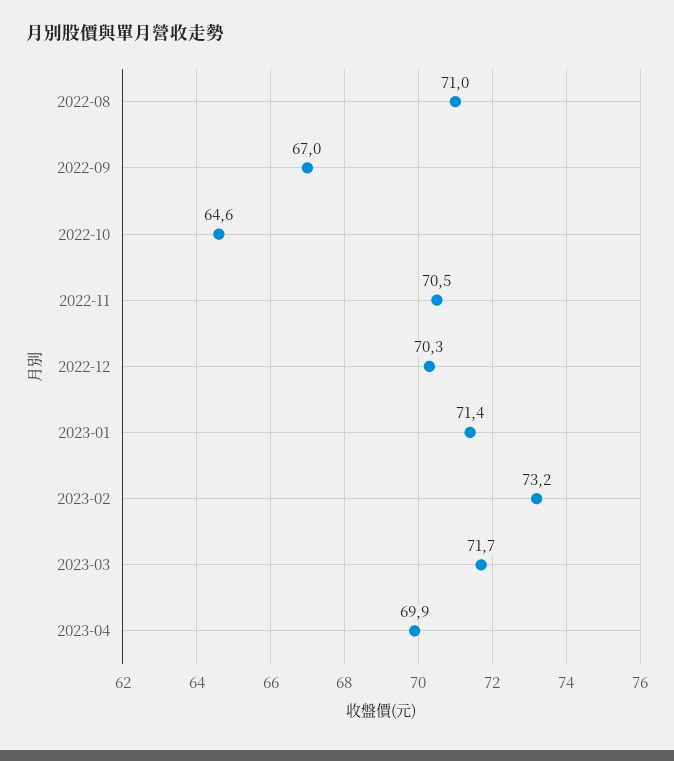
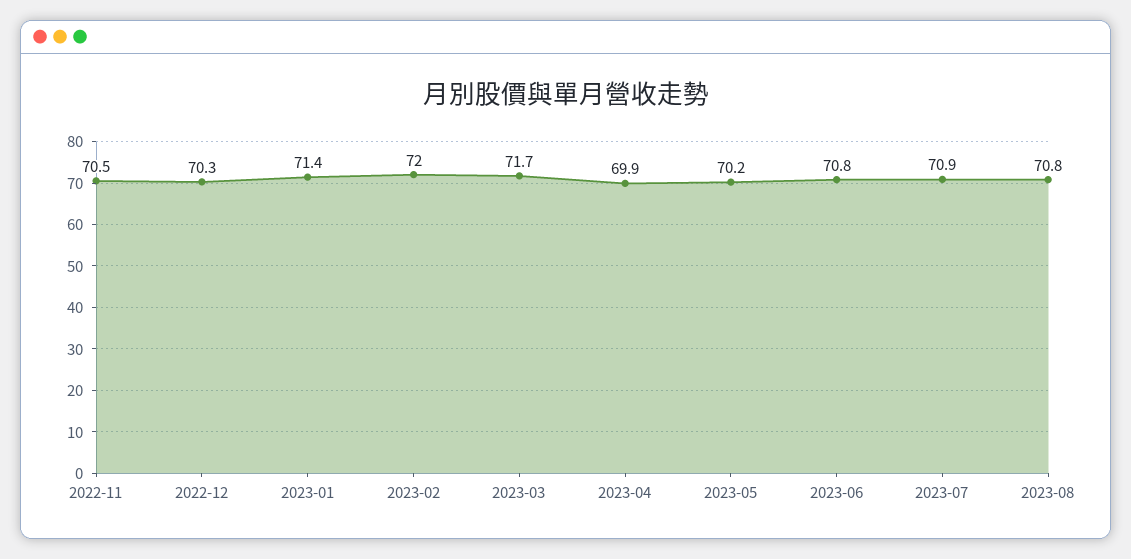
2022-08: 71 -> none
2022-09: 67 -> none
2022-10: 64.6 -> none
2023-02: 73.2 -> 72
2023-05: none -> 70.2
2023-06: none -> 70.8
2023-07: none -> 70.9
2023-08: none -> 70.8

